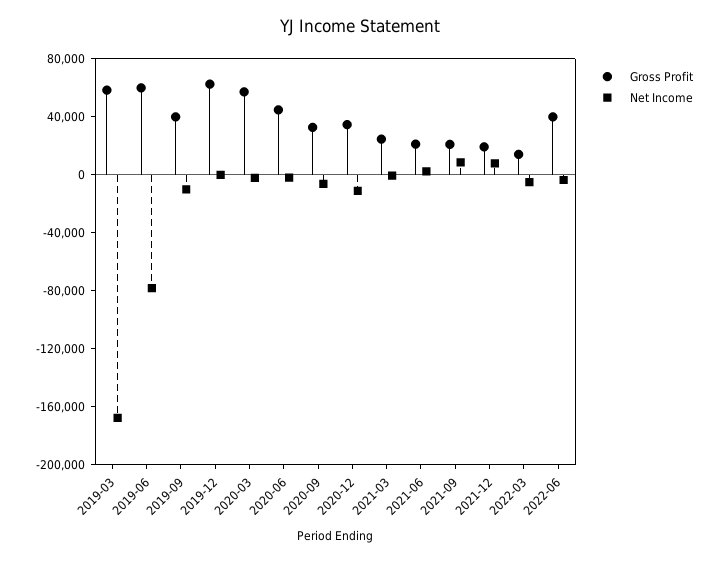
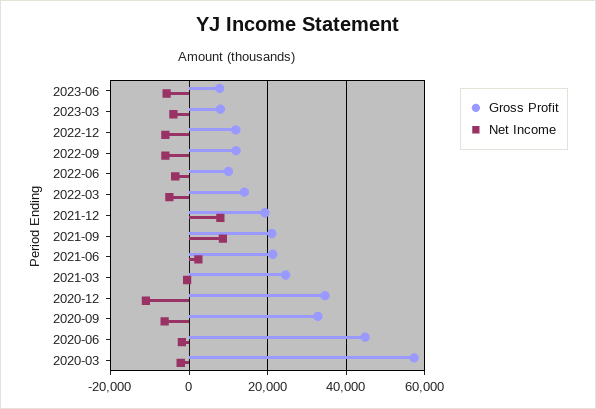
Gross Profit, 2019-03: 60000 -> none
Net Income, 2019-03: -170000 -> none
Gross Profit, 2019-06: 60000 -> none
Net Income, 2019-06: -80000 -> none
Gross Profit, 2019-09: 40000 -> none
Net Income, 2019-09: -10000 -> none
Gross Profit, 2019-12: 60000 -> none
Net Income, 2019-12: 0 -> none
Gross Profit, 2022-06: 40000 -> 10000
Gross Profit, 2023-06: none -> 8000
Net Income, 2023-06: none -> -6000
Gross Profit, 2023-03: none -> 8000
Net Income, 2023-03: none -> -4000
Gross Profit, 2022-12: none -> 12000
Net Income, 2022-12: none -> -6000
Gross Profit, 2022-09: none -> 12000
Net Income, 2022-09: none -> -6000

